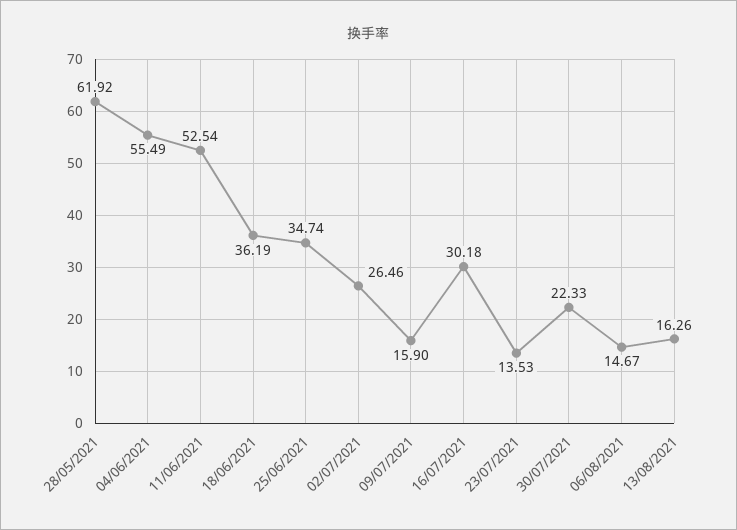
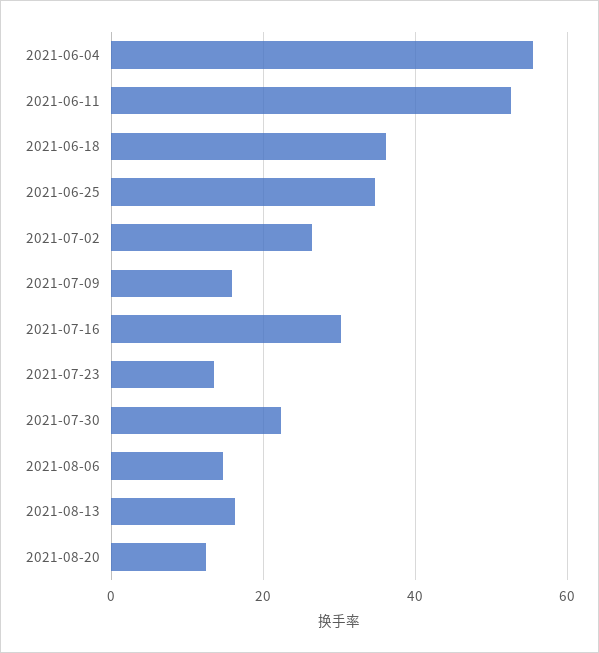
28/05/2021: 61.92 -> none
2021-08-20: none -> 12

